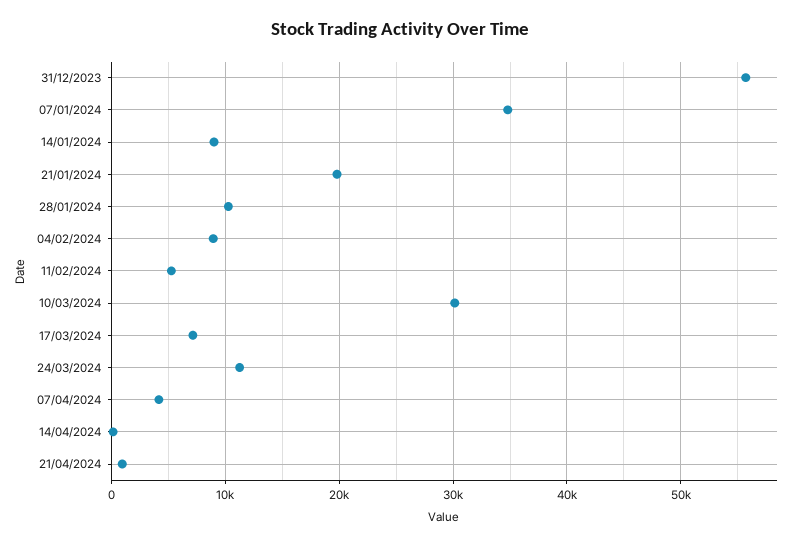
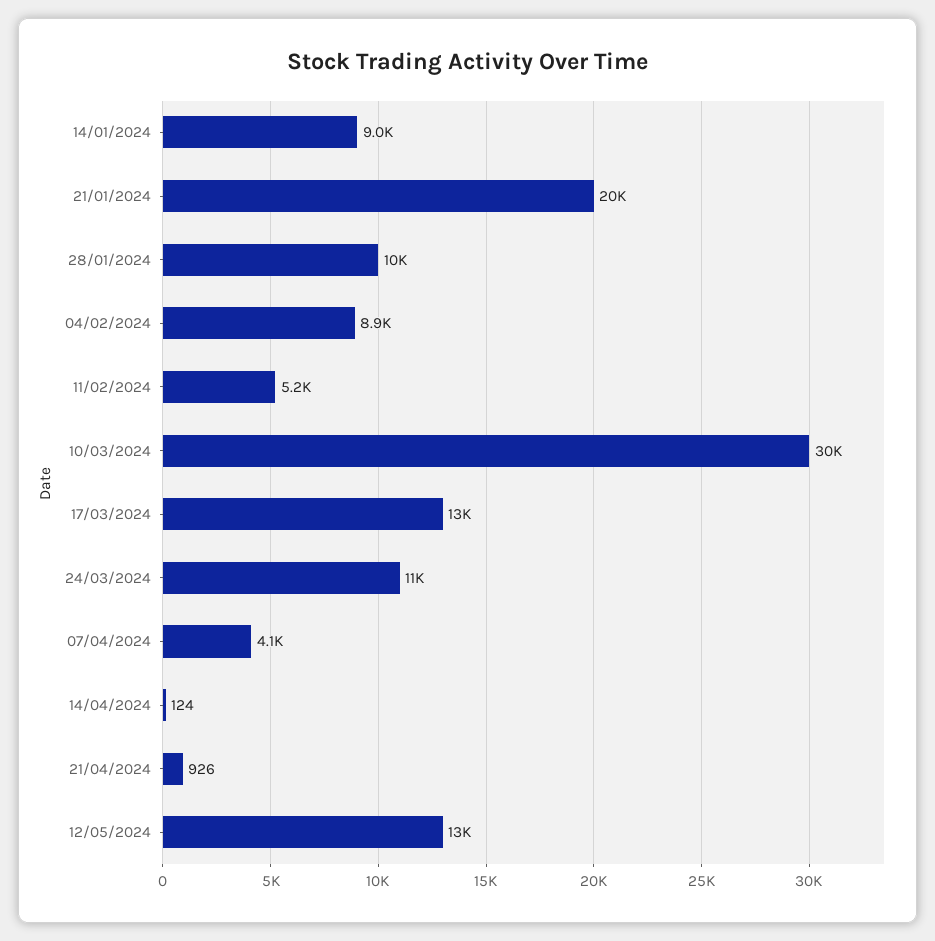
31/12/2023: 56000 -> none
07/01/2024: 35000 -> none
17/03/2024: 7000 -> 13000
12/05/2024: none -> 13000

